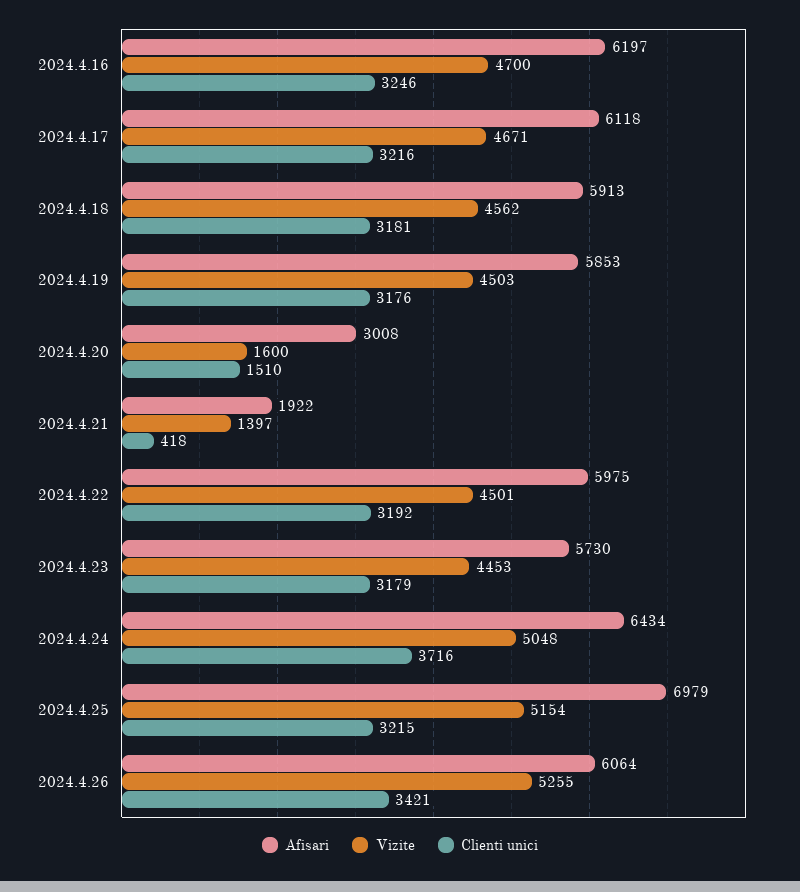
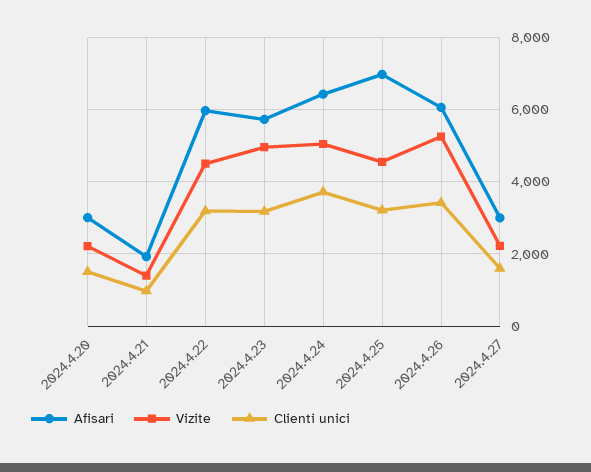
Afisari, 2024.4.16: 6197 -> none
Vizite, 2024.4.16: 4700 -> none
Clienti unici, 2024.4.16: 3246 -> none
Afisari, 2024.4.17: 6118 -> none
Vizite, 2024.4.17: 4671 -> none
Clienti unici, 2024.4.17: 3216 -> none
Afisari, 2024.4.18: 5913 -> none
Vizite, 2024.4.18: 4562 -> none
Clienti unici, 2024.4.18: 3181 -> none
Afisari, 2024.4.19: 5853 -> none
Vizite, 2024.4.19: 4503 -> none
Clienti unici, 2024.4.19: 3176 -> none
Vizite, 2024.4.20: 1600 -> 2200
Clienti unici, 2024.4.21: 418 -> 1000
Vizite, 2024.4.23: 4453 -> 5000
Vizite, 2024.4.25: 5154 -> 4600
Afisari, 2024.4.27: none -> 3000
Vizite, 2024.4.27: none -> 2200
Clienti unici, 2024.4.27: none -> 1600

